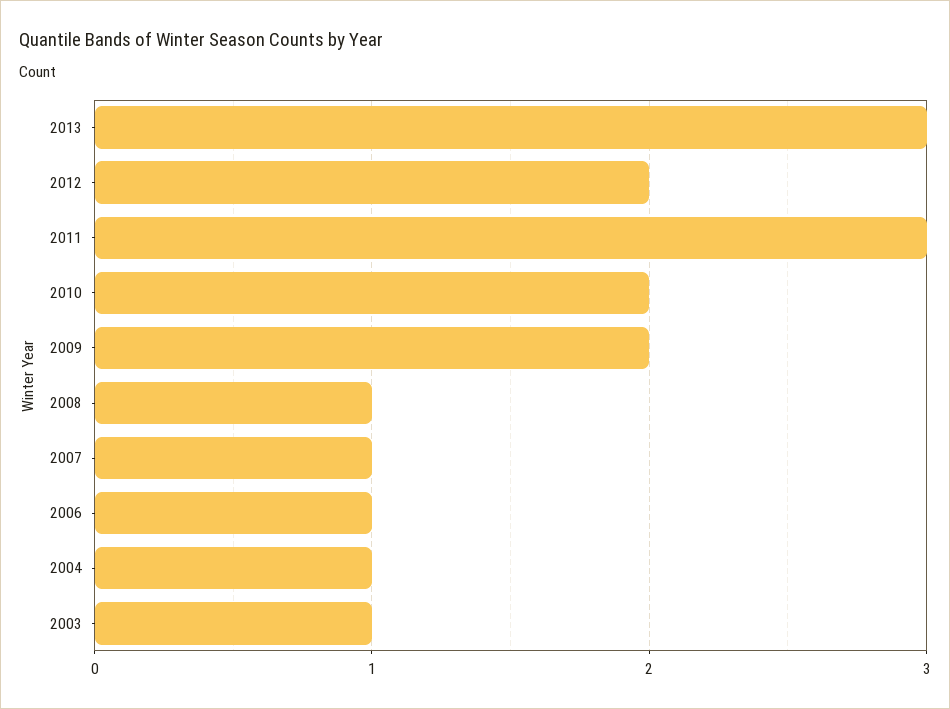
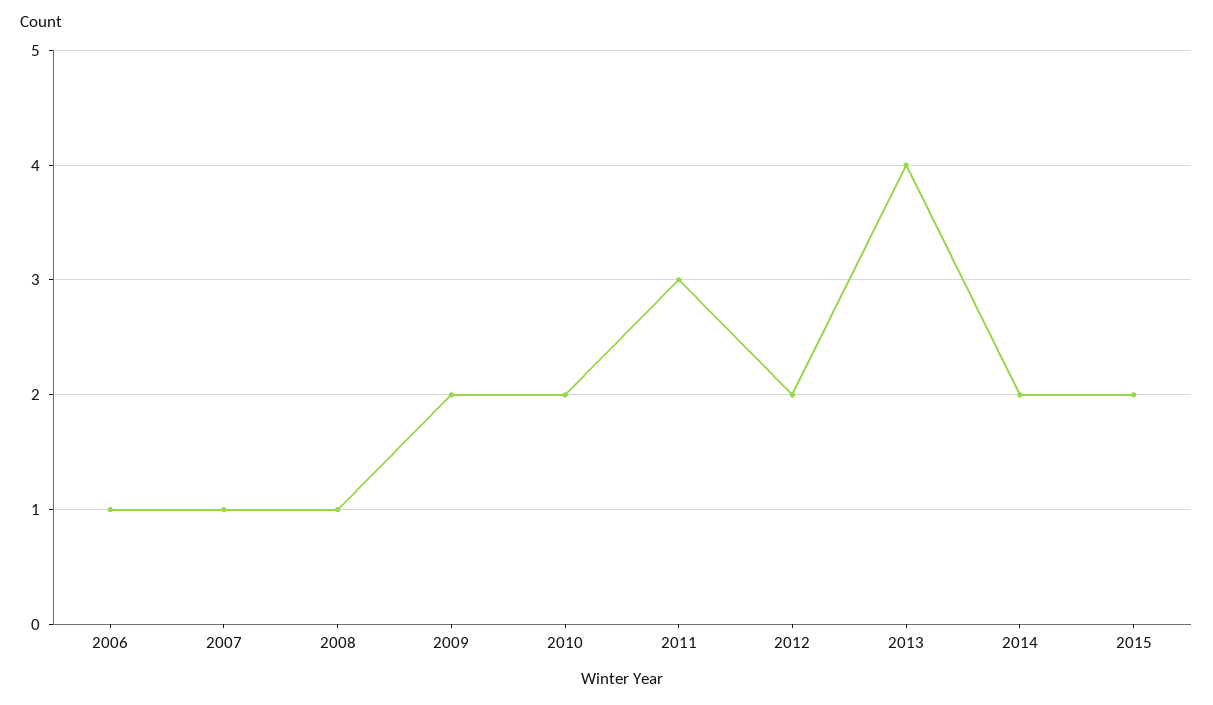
2013: 3 -> 4
2004: 1 -> none
2003: 1 -> none
2014: none -> 2
2015: none -> 2

